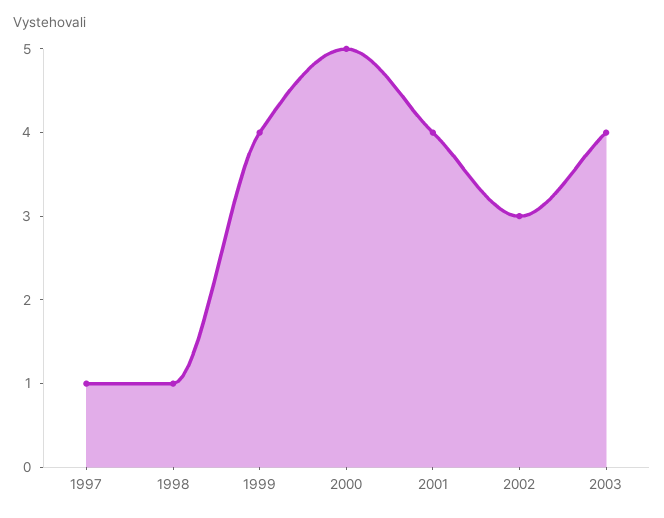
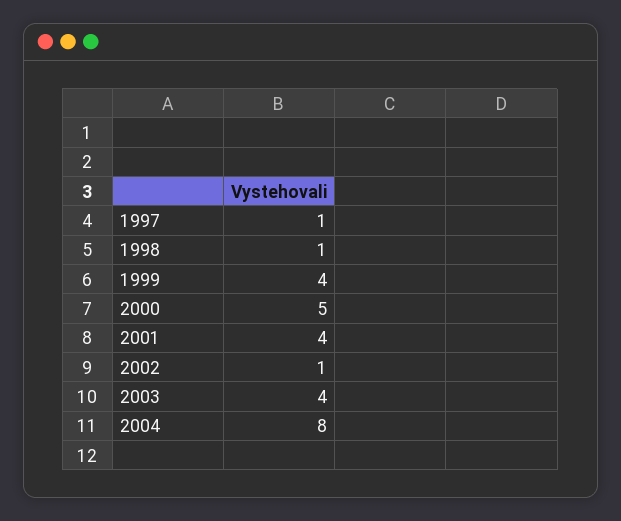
2002: 3 -> 1
2004: none -> 8

